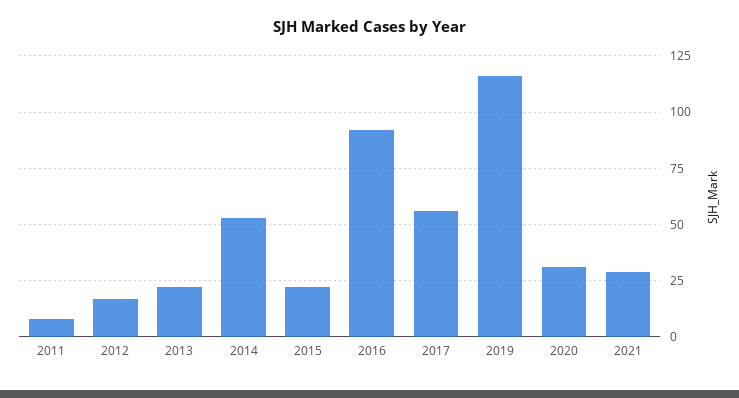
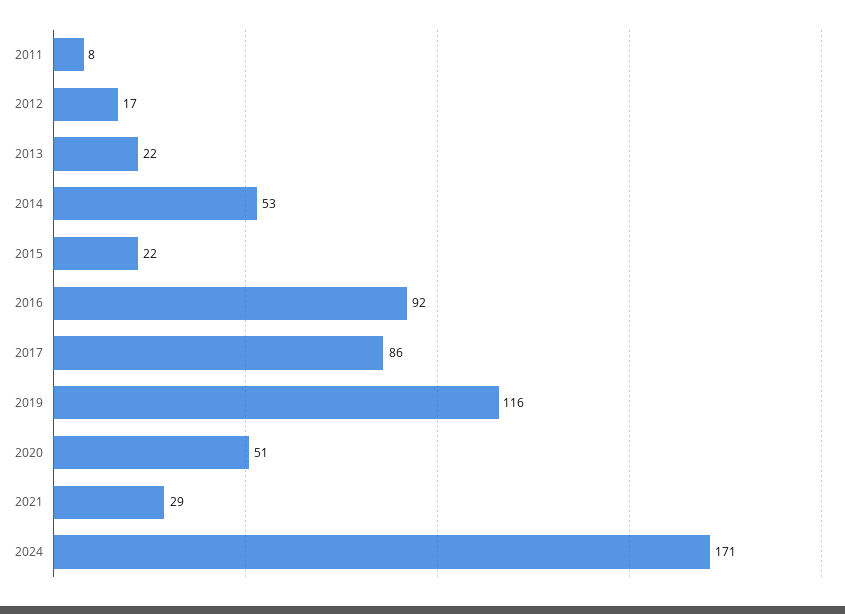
2017: 55 -> 86
2020: 30 -> 51
2024: none -> 171

